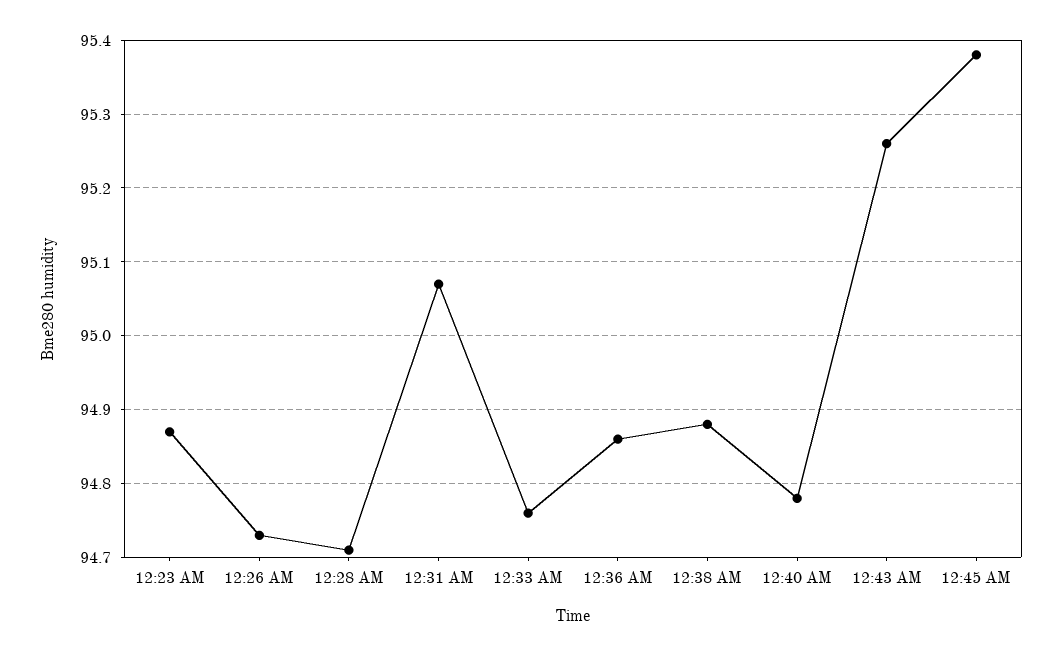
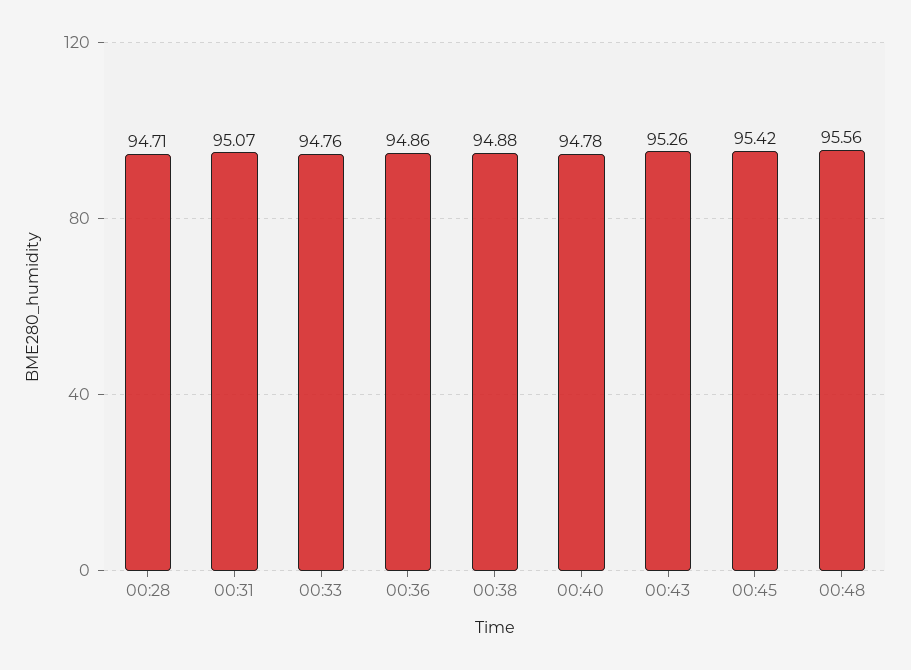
12:23 AM: 94.87 -> none
12:26 AM: 94.73 -> none
12:45 AM: 95.38 -> 95.42
00:48: none -> 95.56

